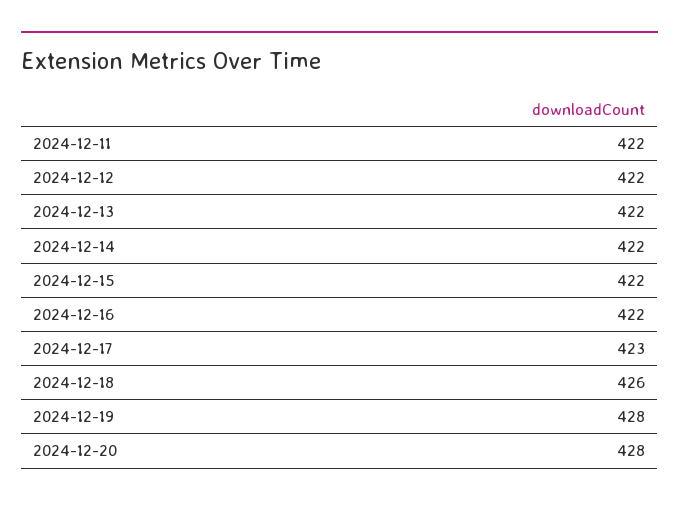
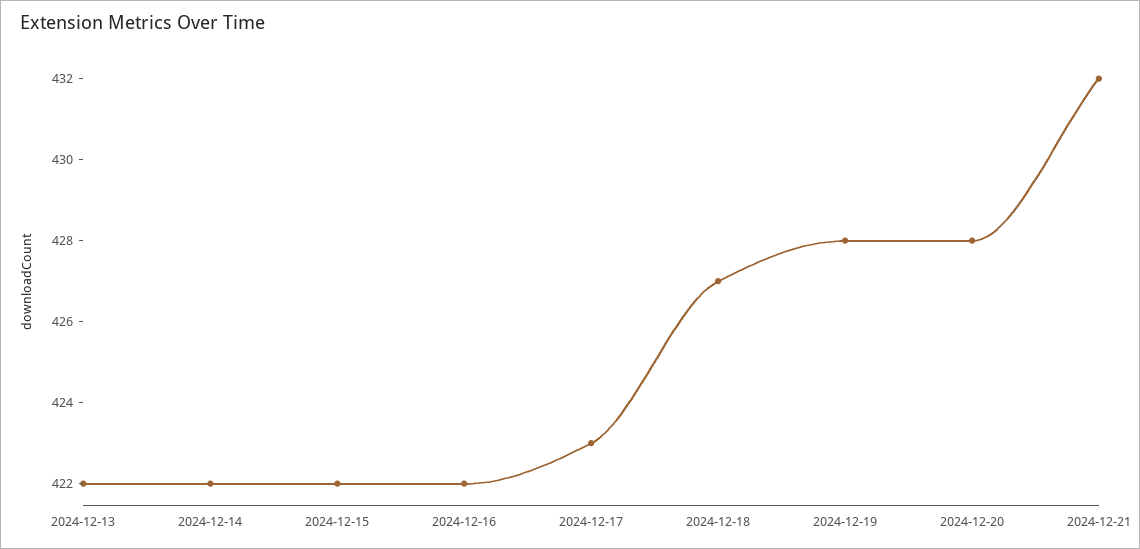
2024-12-11: 422 -> none
2024-12-12: 422 -> none
2024-12-18: 426 -> 427
2024-12-21: none -> 432

